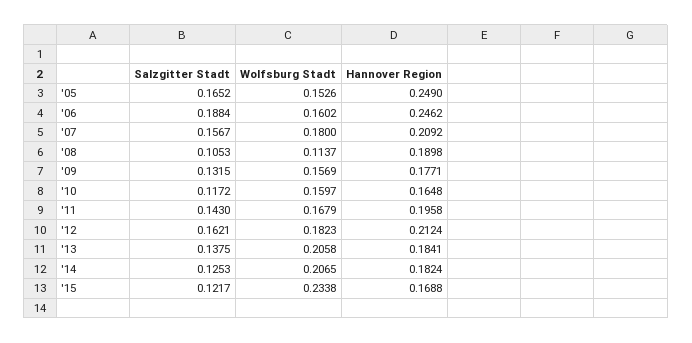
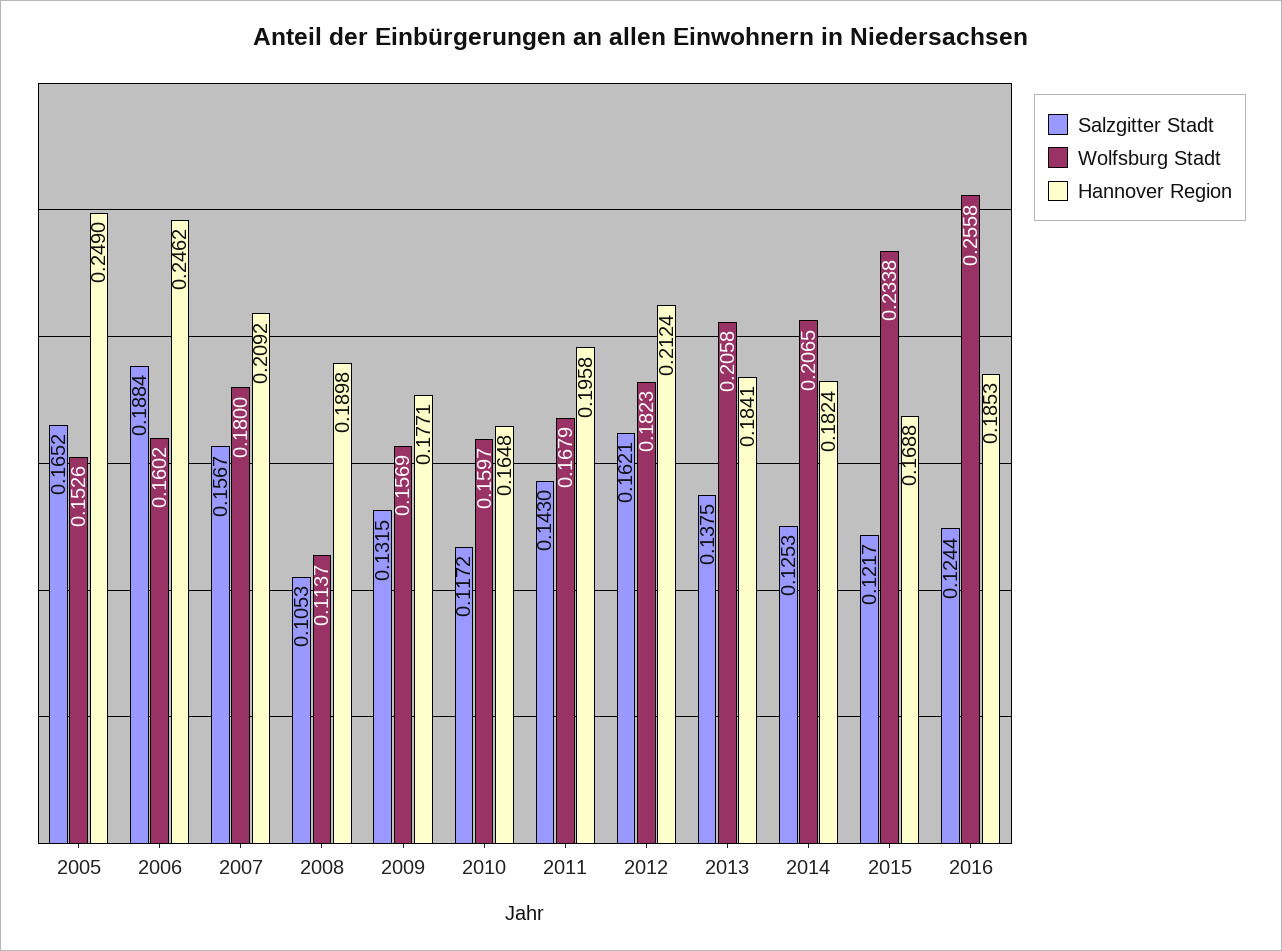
Salzgitter Stadt, 2016: none -> 0.1244
Wolfsburg Stadt, 2016: none -> 0.2558
Hannover Region, 2016: none -> 0.1853

